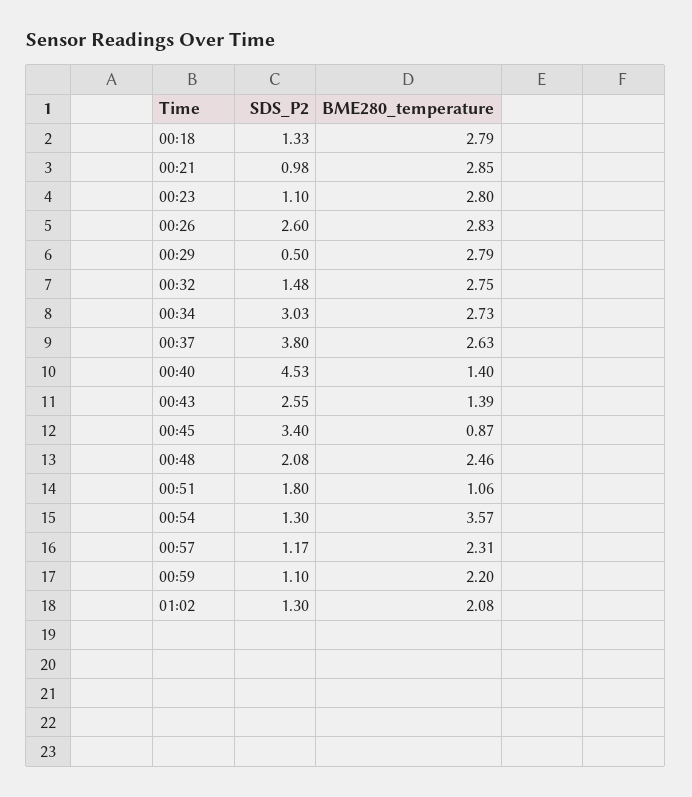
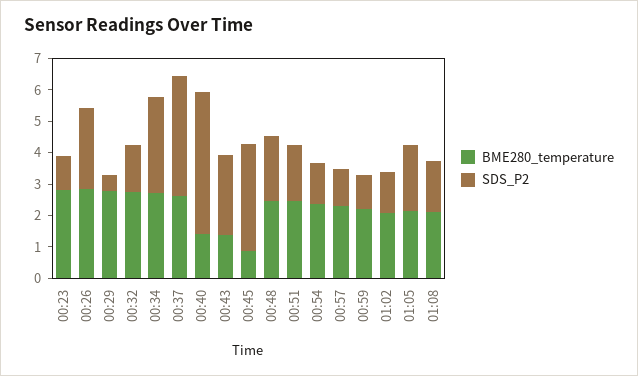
SDS_P2, 00:18: 1.33 -> none
BME280_temperature, 00:18: 2.79 -> none
SDS_P2, 00:21: 0.98 -> none
BME280_temperature, 00:21: 2.85 -> none
BME280_temperature, 00:51: 1.06 -> 2.5
BME280_temperature, 00:54: 3.57 -> 2.5
BME280_temperature, 01:05: none -> 2
SDS_P2, 01:05: none -> 2
BME280_temperature, 01:08: none -> 2
SDS_P2, 01:08: none -> 1.5

